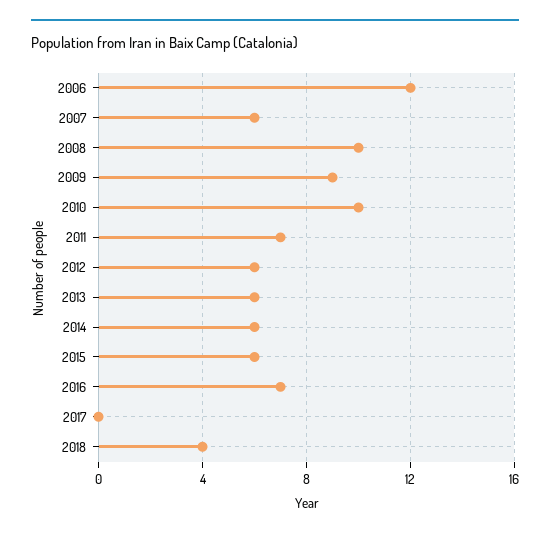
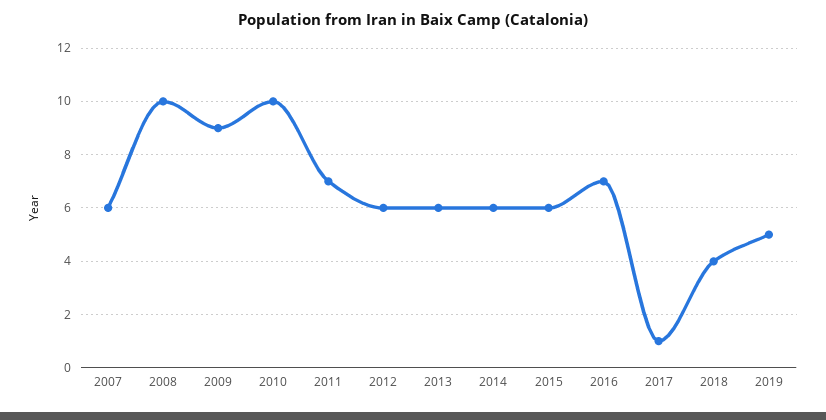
2006: 12 -> none
2017: 0 -> 1
2019: none -> 5

